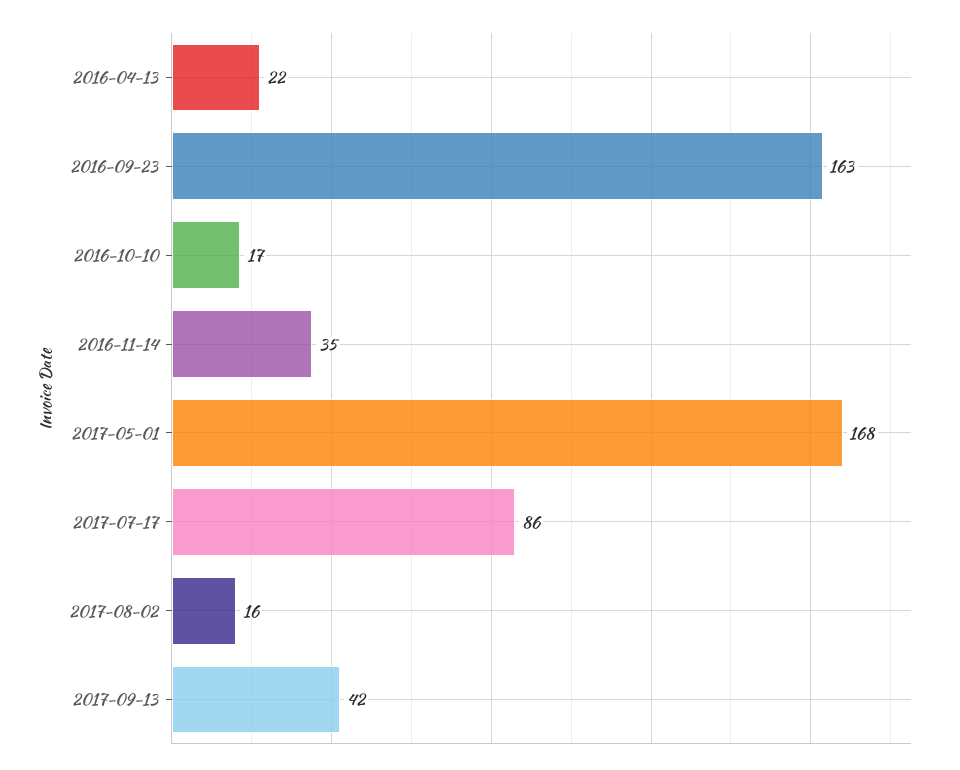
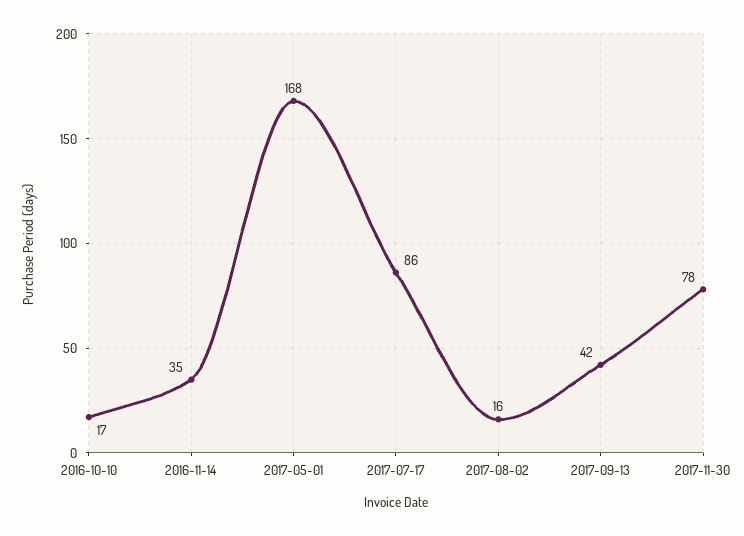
2016-04-13: 22 -> none
2016-09-23: 163 -> none
2017-11-30: none -> 78

